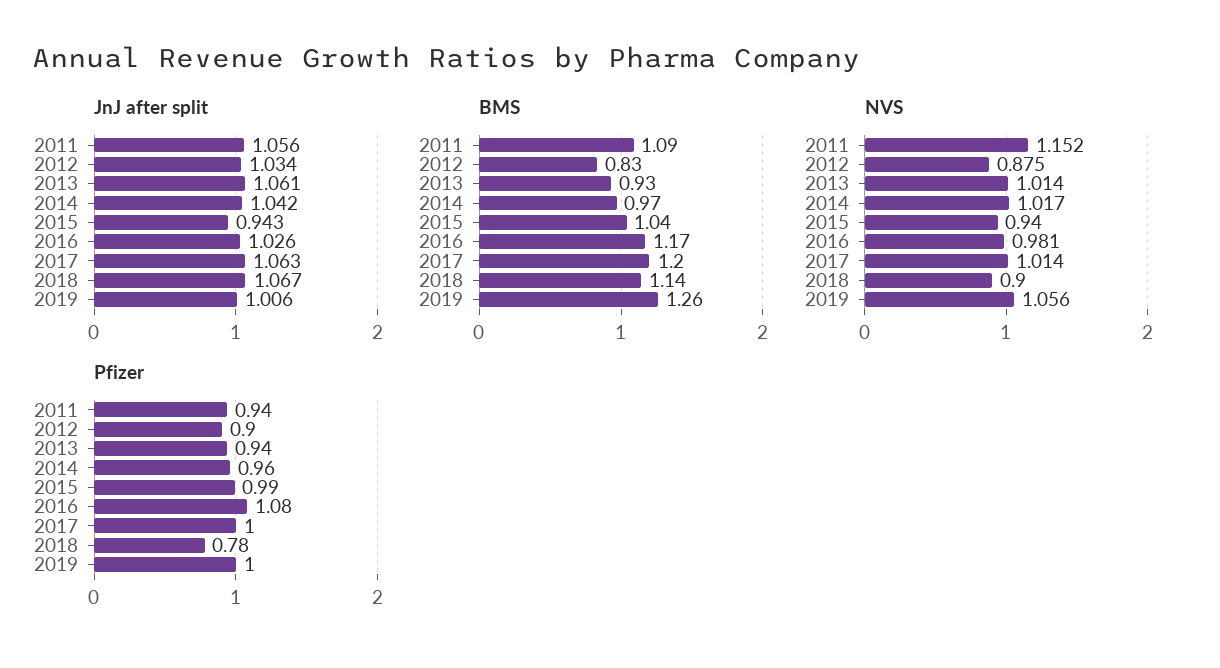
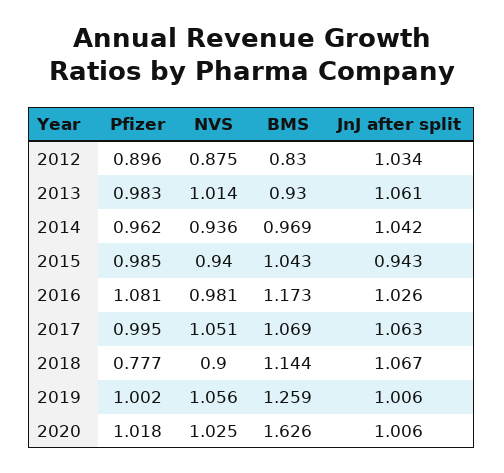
JnJ after split, 2011: 1.056 -> none
BMS, 2011: 1.09 -> none
BMS, 2017: 1.2 -> 1.069
NVS, 2011: 1.152 -> none
NVS, 2014: 1.017 -> 0.936
NVS, 2017: 1.014 -> 1.051
Pfizer, 2011: 0.94 -> none
Pfizer, 2013: 0.94 -> 0.983
Pfizer, 2020: none -> 1.018
NVS, 2020: none -> 1.025
BMS, 2020: none -> 1.626
JnJ after split, 2020: none -> 1.006

